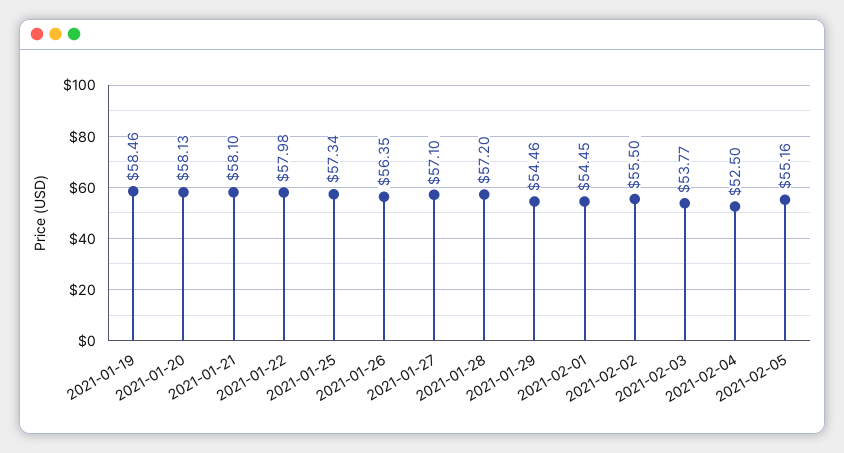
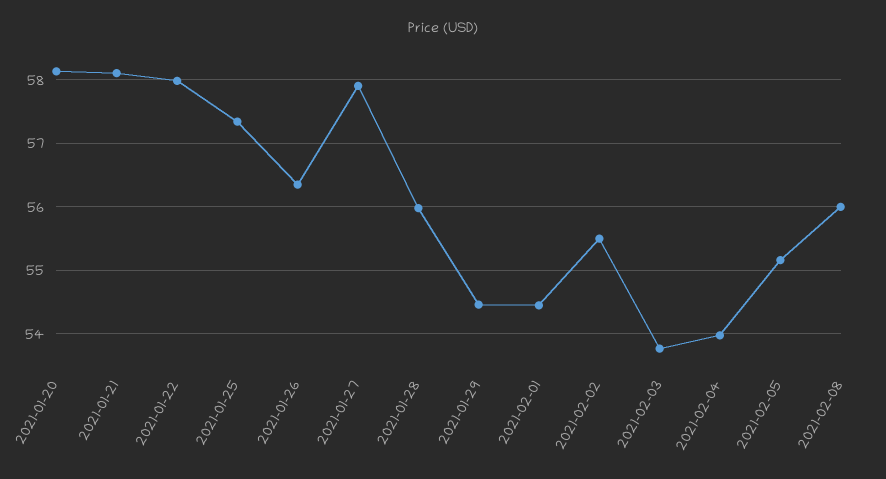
2021-01-19: 58.46 -> none
2021-01-27: 57.1 -> 57.9
2021-01-28: 57.2 -> 56
2021-02-04: 52.5 -> 54
2021-02-08: none -> 56

